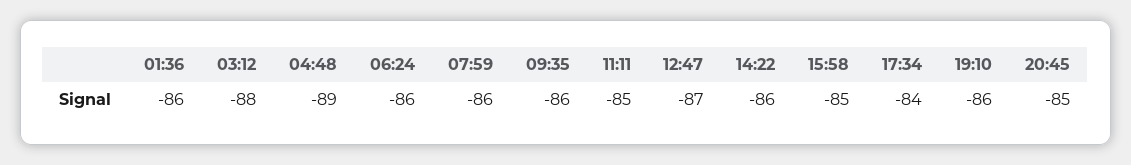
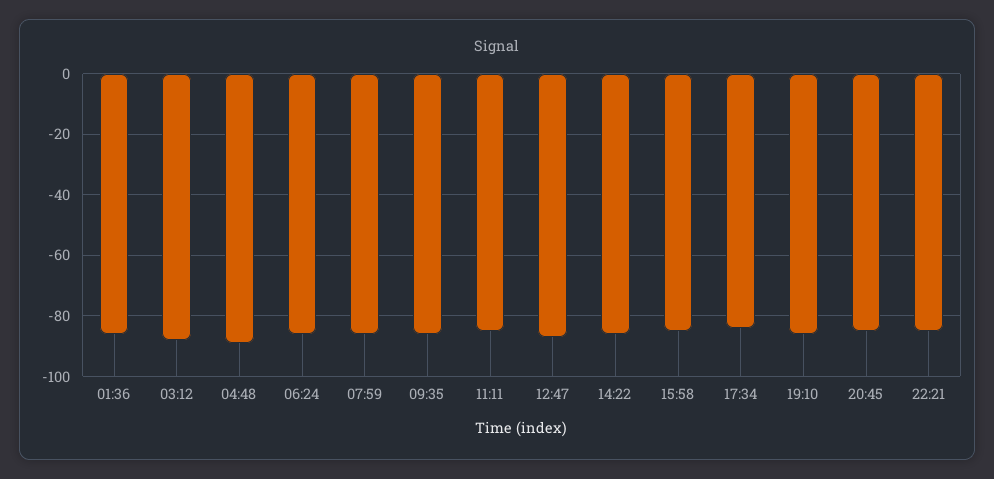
22:21: none -> -85

